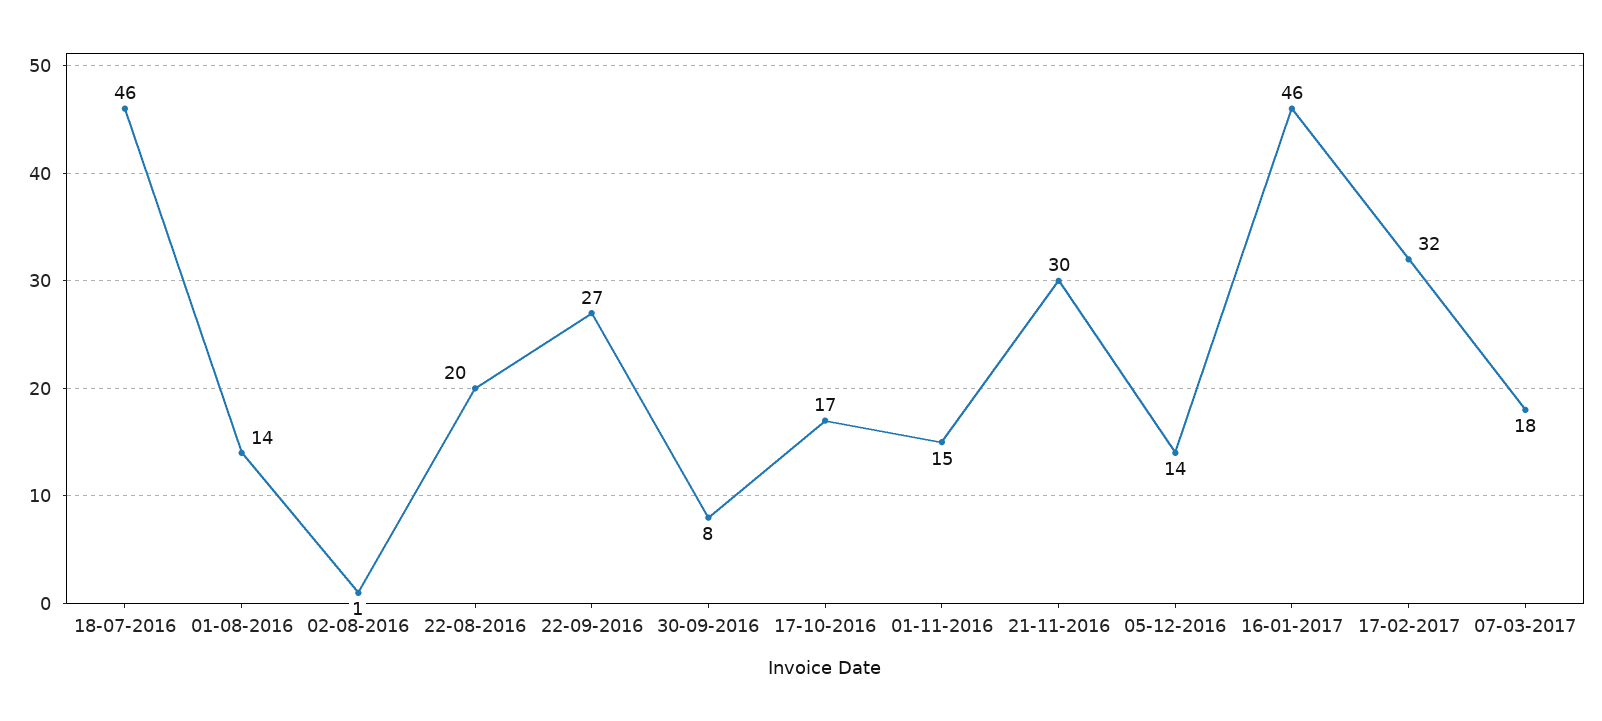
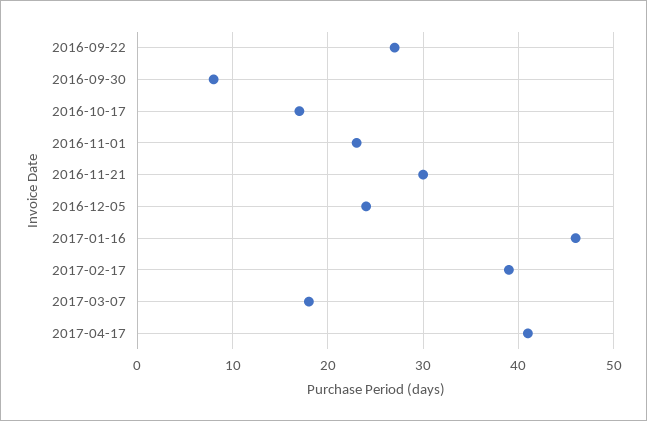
18-07-2016: 46 -> none
01-08-2016: 14 -> none
02-08-2016: 1 -> none
22-08-2016: 20 -> none
01-11-2016: 15 -> 23
05-12-2016: 14 -> 24
17-02-2017: 32 -> 39
2017-04-17: none -> 41

